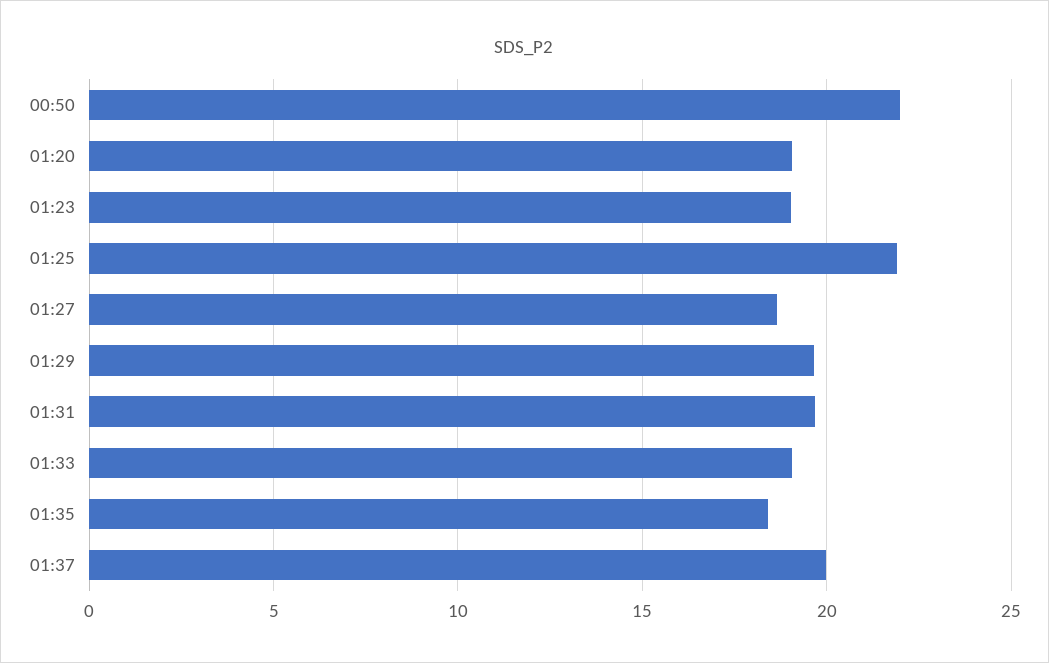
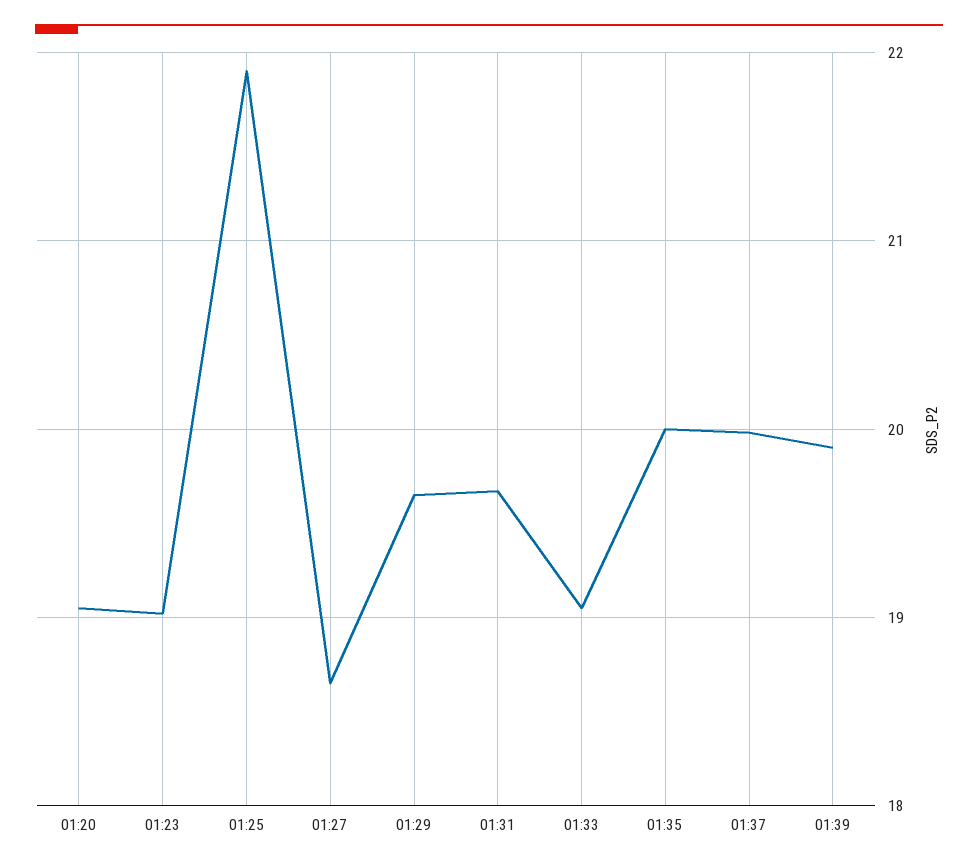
00:50: 22 -> none
01:35: 18.5 -> 20
01:39: none -> 19.9

